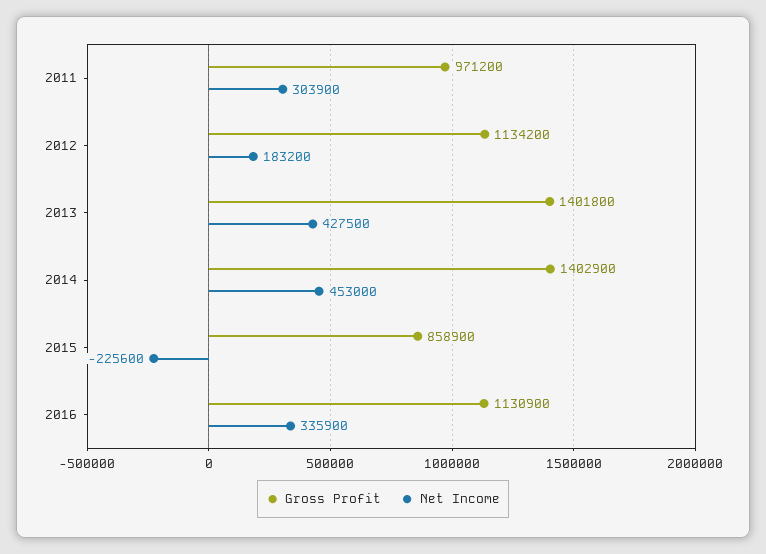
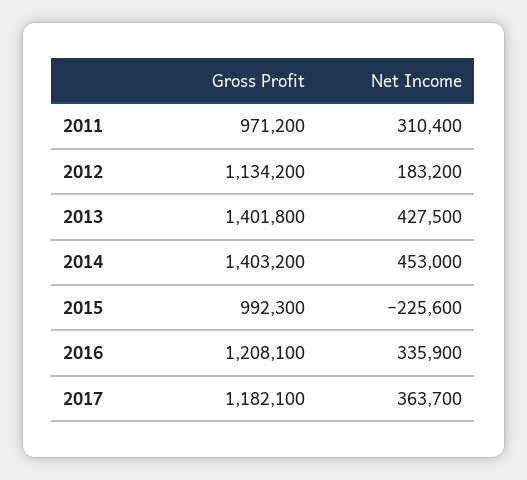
Net Income, 2011: 303900 -> 310400
Gross Profit, 2014: 1402900 -> 1403200
Gross Profit, 2015: 858900 -> 992300
Gross Profit, 2016: 1130900 -> 1208100
Gross Profit, 2017: none -> 1182100
Net Income, 2017: none -> 363700

